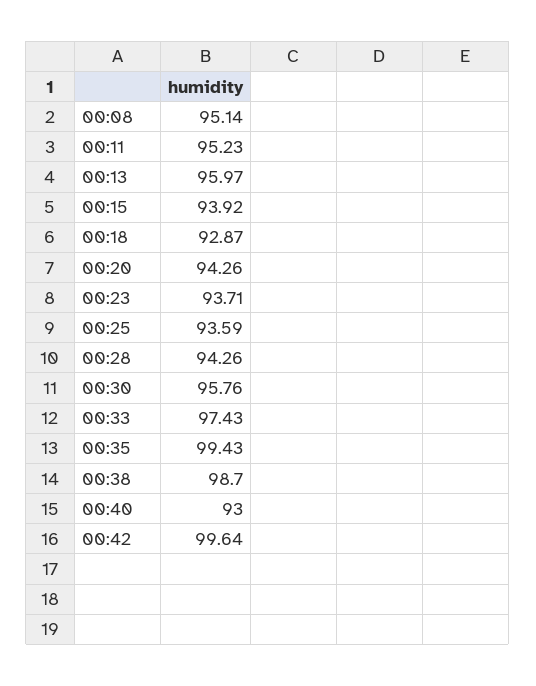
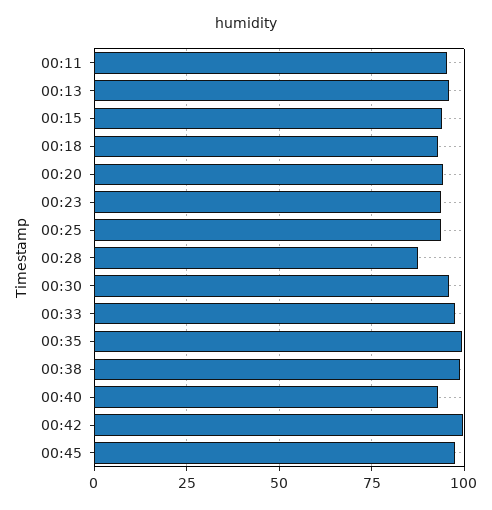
00:08: 95.14 -> none
00:28: 94.26 -> 87.5
00:45: none -> 97.5

